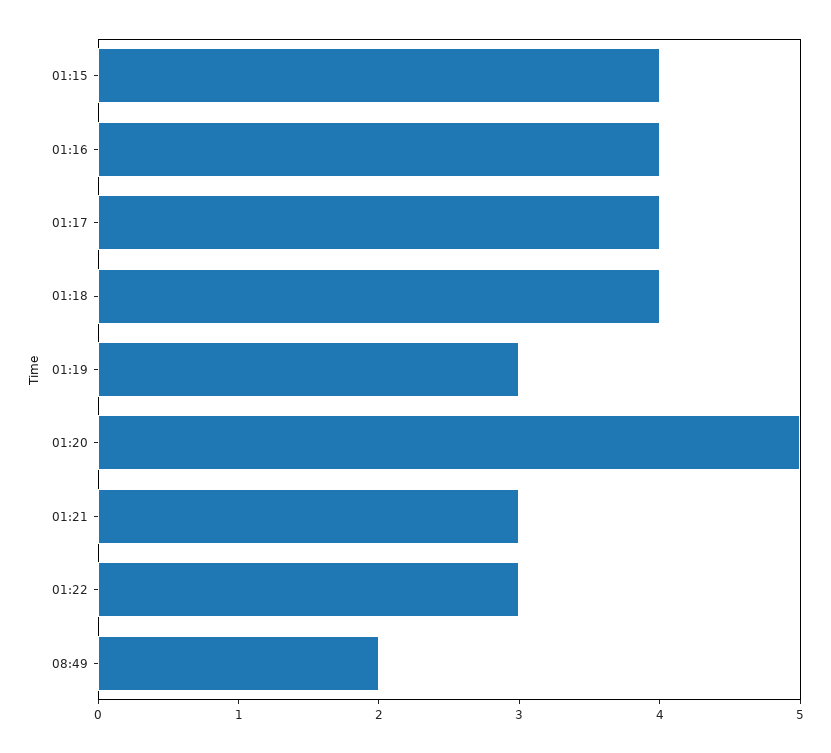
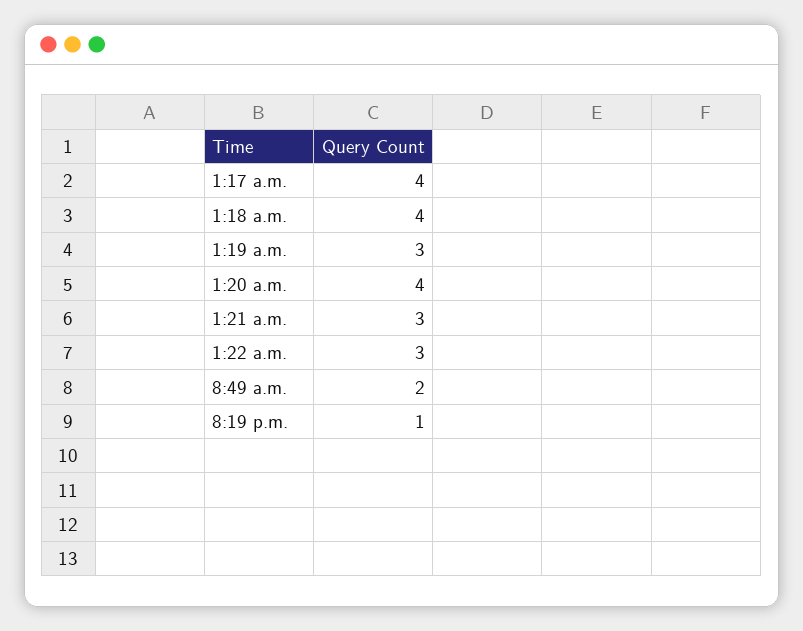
01:15: 4 -> none
01:16: 4 -> none
01:20: 5 -> 4
8:19 p.m.: none -> 1

